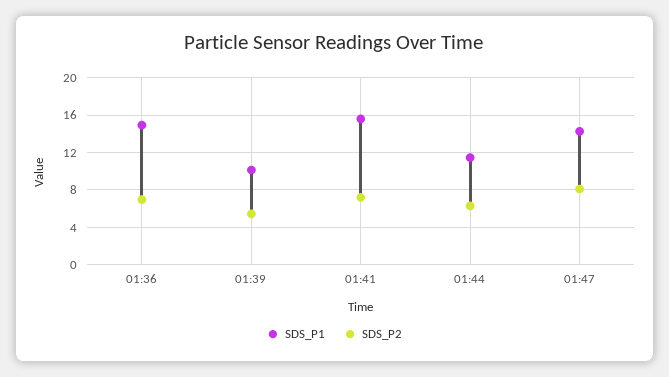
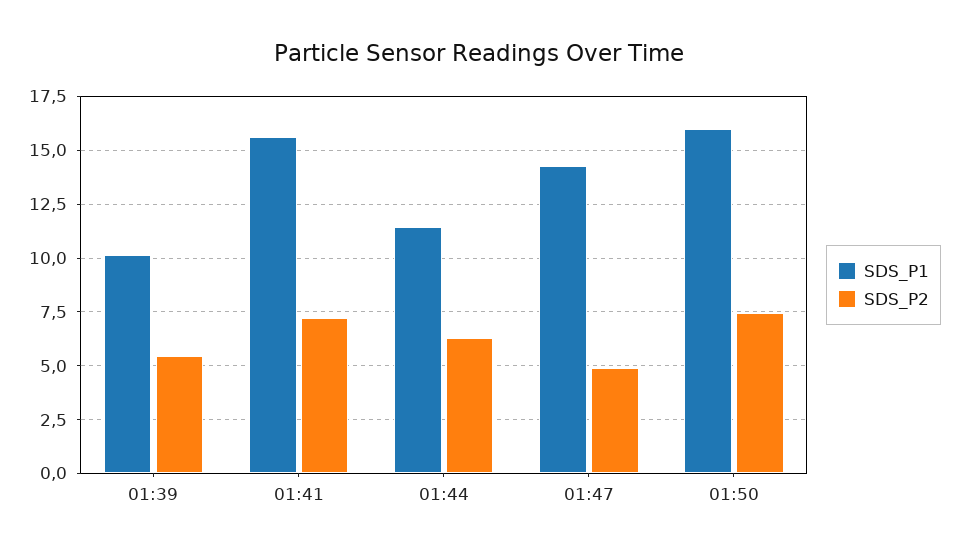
SDS_P1, 01:36: 15 -> none
SDS_P2, 01:36: 7 -> none
SDS_P2, 01:47: 8 -> 5
SDS_P1, 01:50: none -> 16
SDS_P2, 01:50: none -> 7.5

